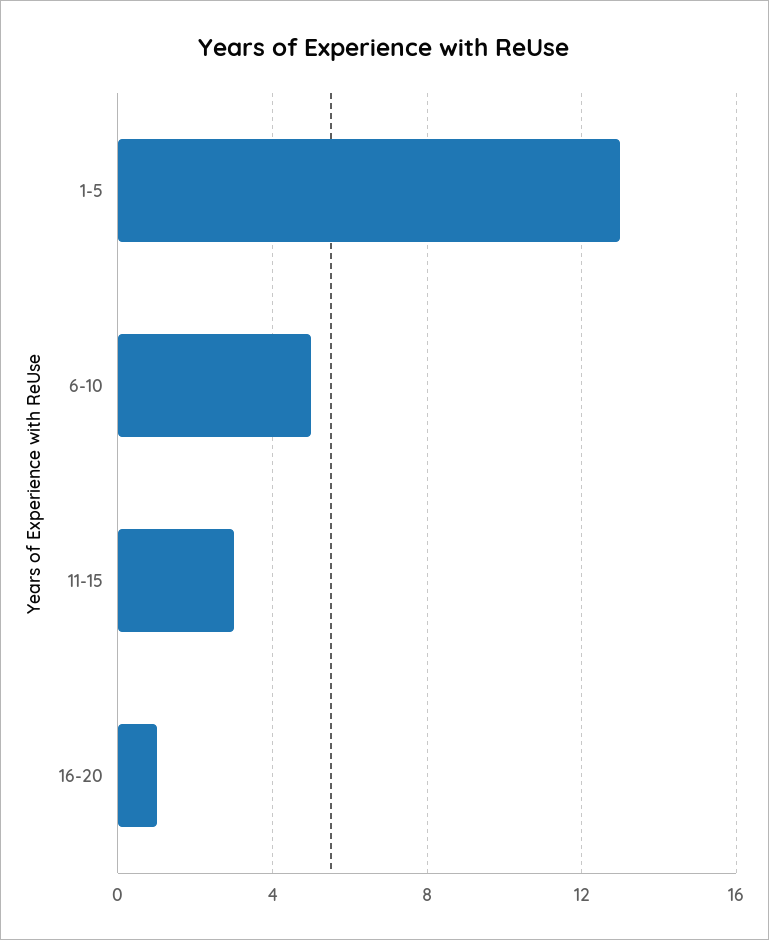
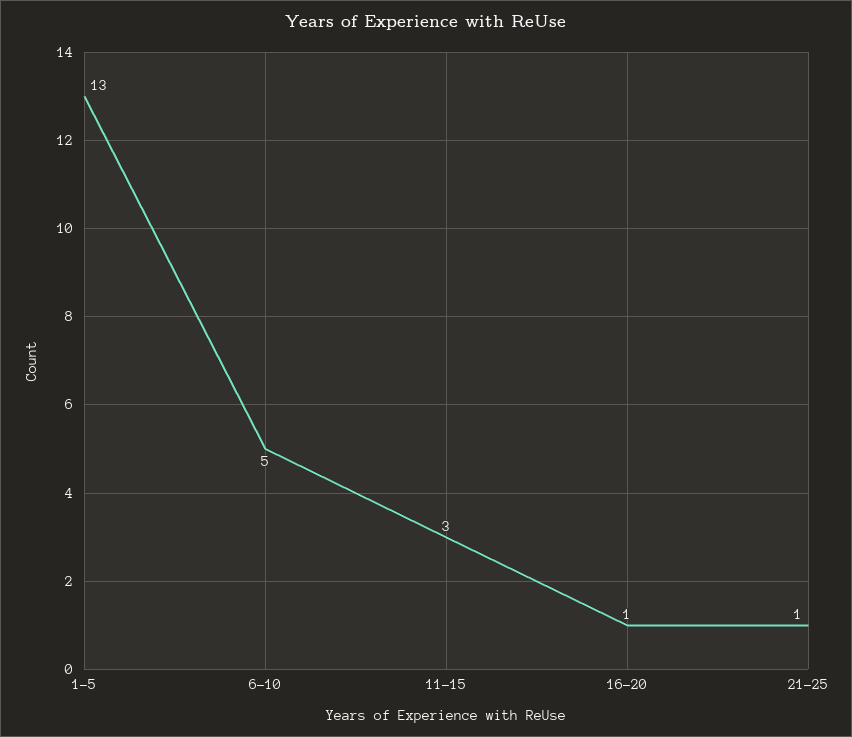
21-25: none -> 1

